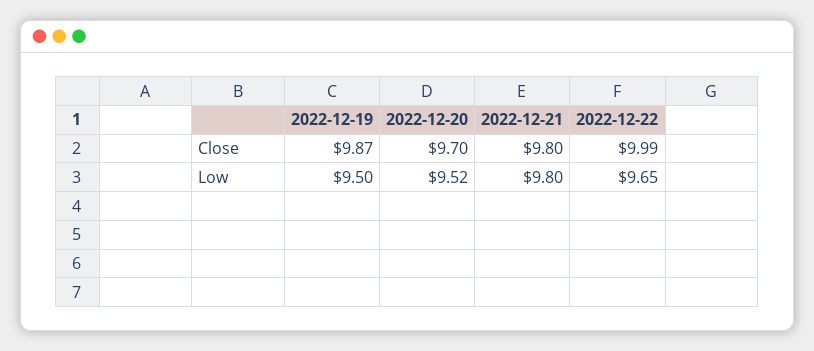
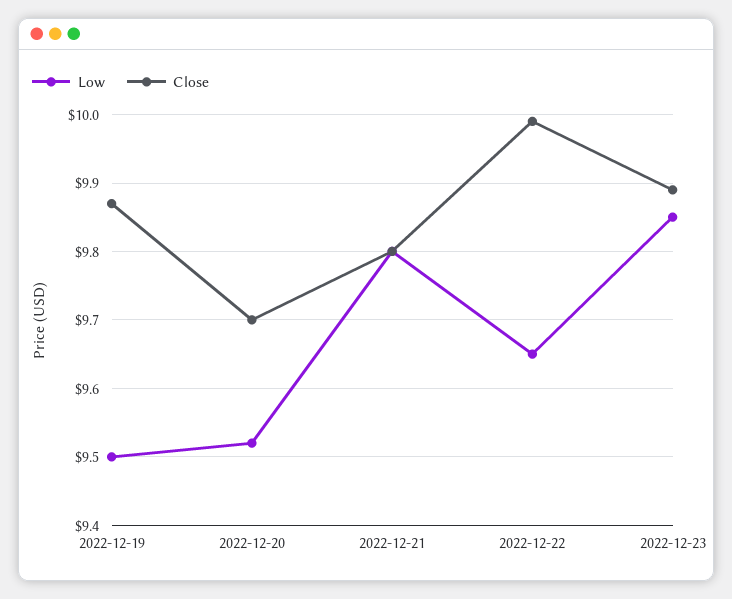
Low, 2022-12-23: none -> 9.85
Close, 2022-12-23: none -> 9.89

